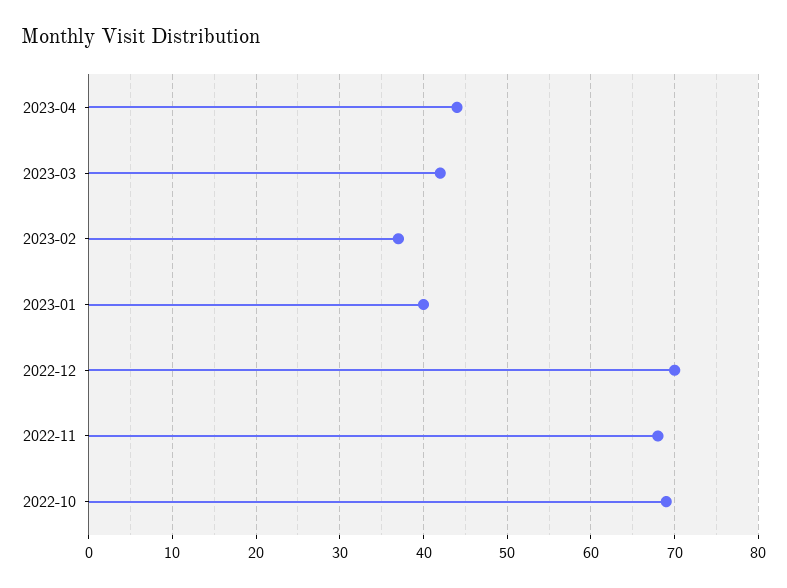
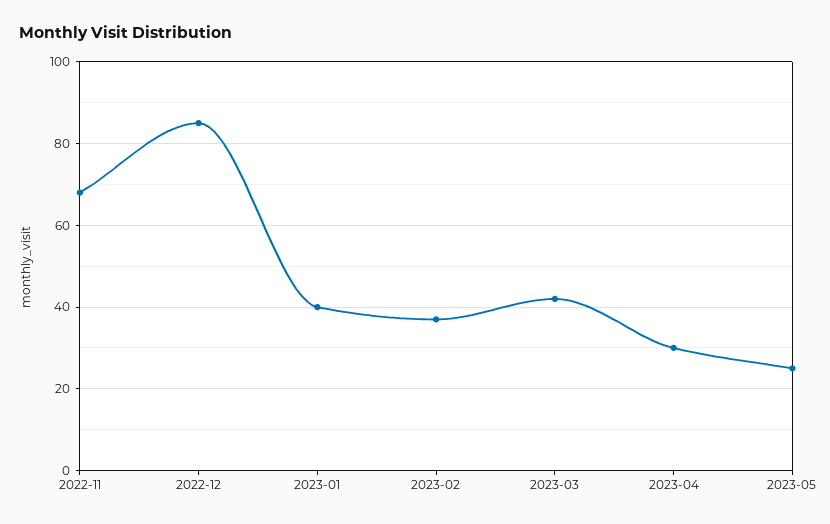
2023-04: 44 -> 30
2022-12: 70 -> 85
2022-10: 69 -> none
2023-05: none -> 25

